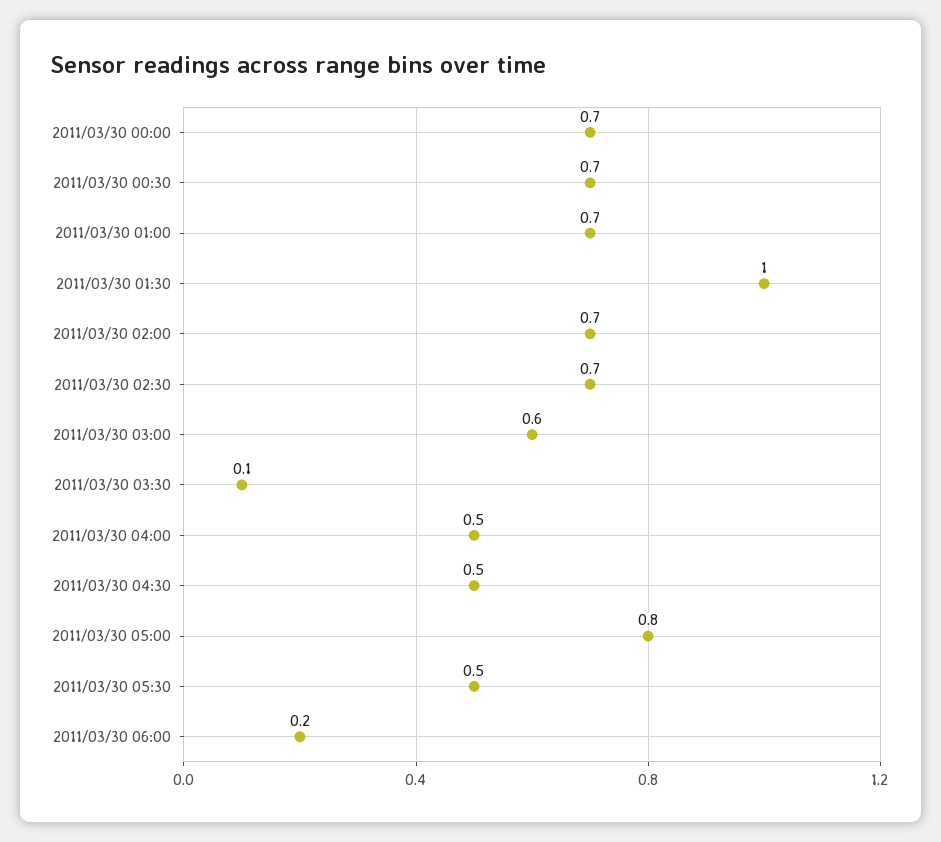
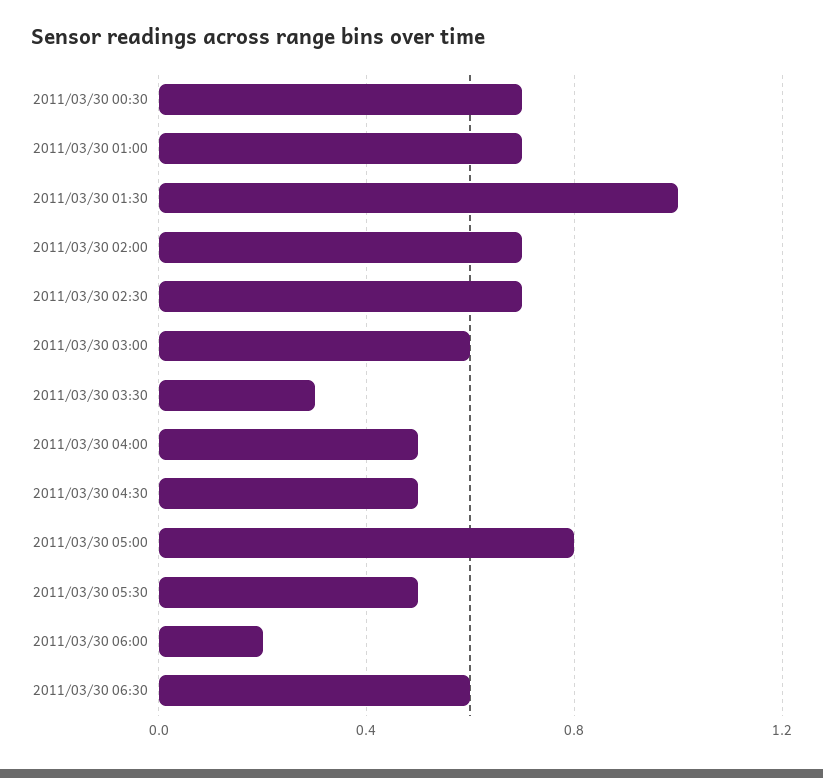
2011/03/30 00:00: 0.7 -> none
2011/03/30 03:30: 0.1 -> 0.3
2011/03/30 06:30: none -> 0.6

